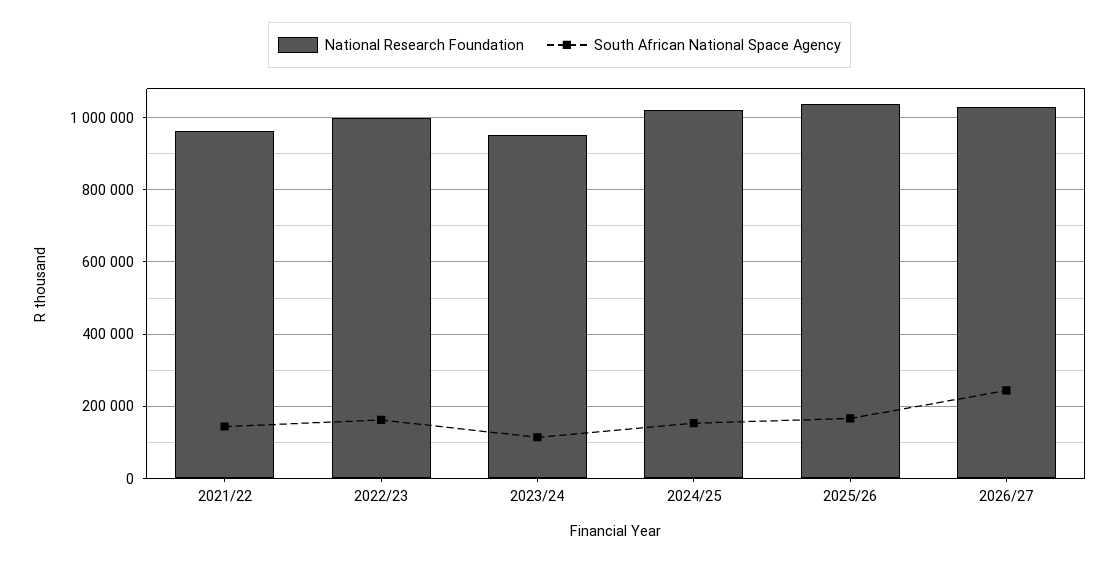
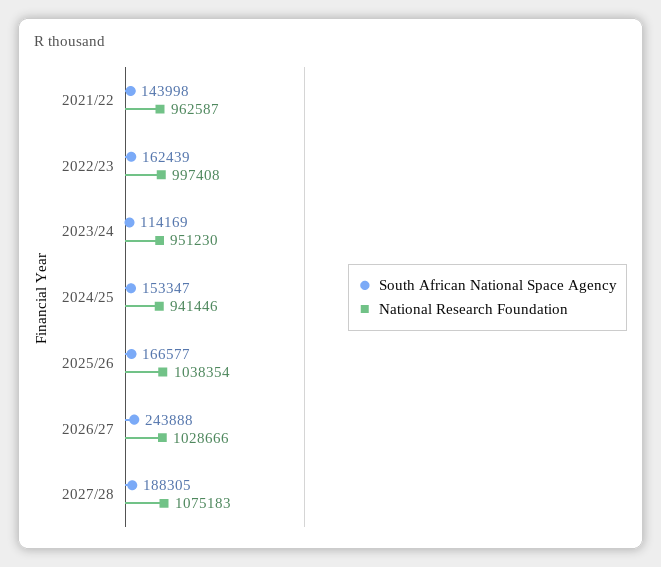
National Research Foundation, 2024/25: 1020000 -> 941446
South African National Space Agency, 2027/28: none -> 188305
National Research Foundation, 2027/28: none -> 1075183

